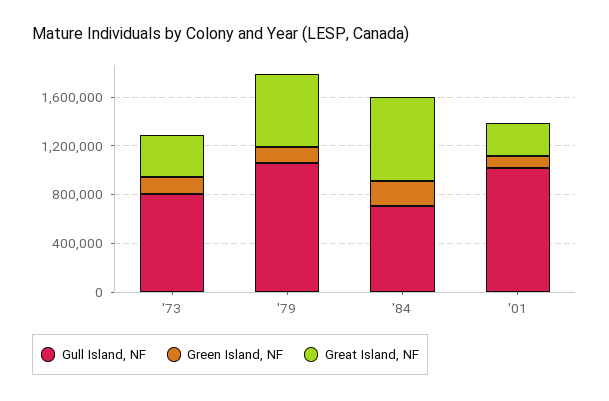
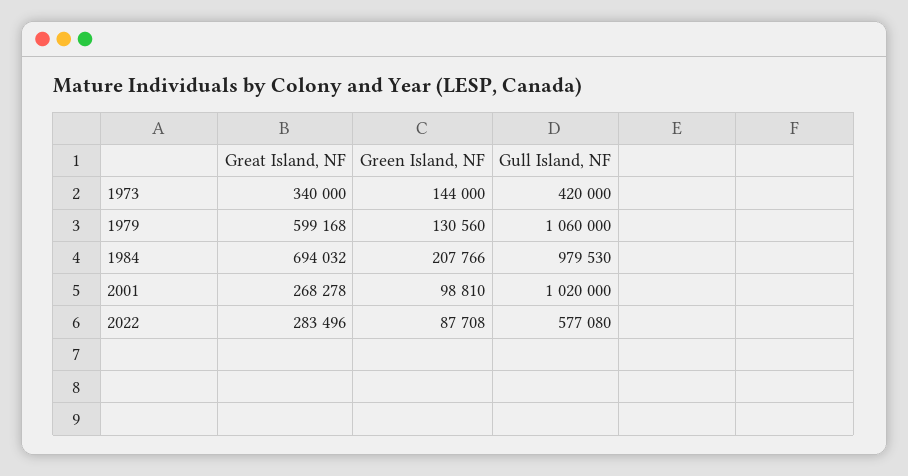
Gull Island, NF, '73: 800000 -> 420000
Gull Island, NF, '84: 700000 -> 979530
Great Island, NF, 2022: none -> 283496
Green Island, NF, 2022: none -> 87708
Gull Island, NF, 2022: none -> 577080

